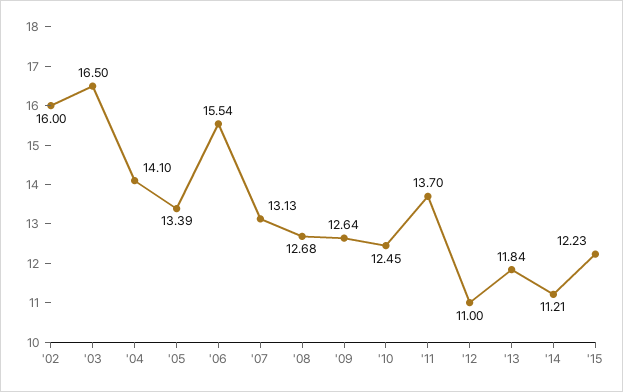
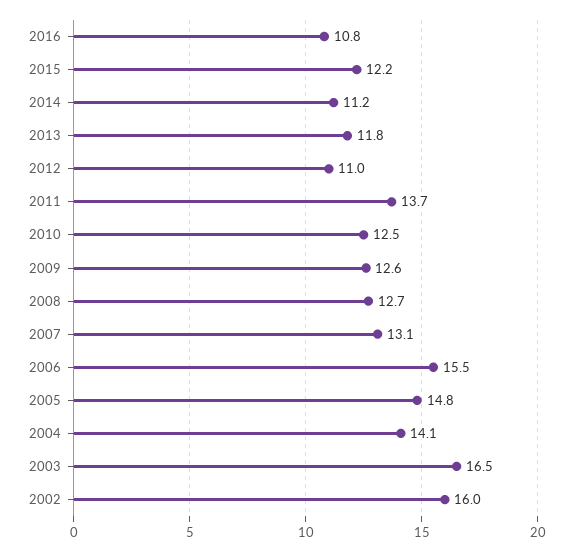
'05: 13.39 -> 14.8
2016: none -> 10.8

